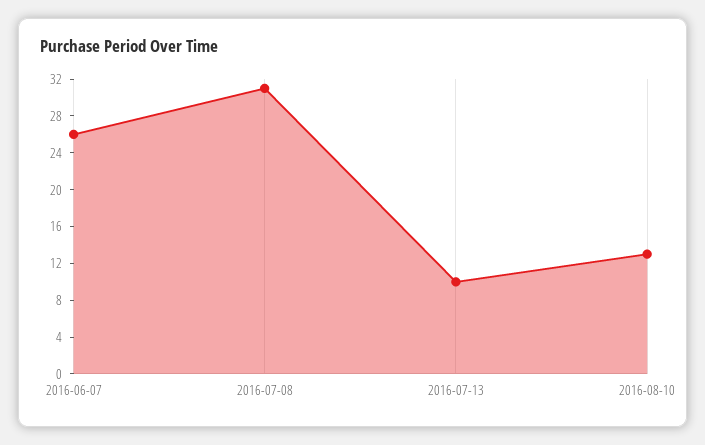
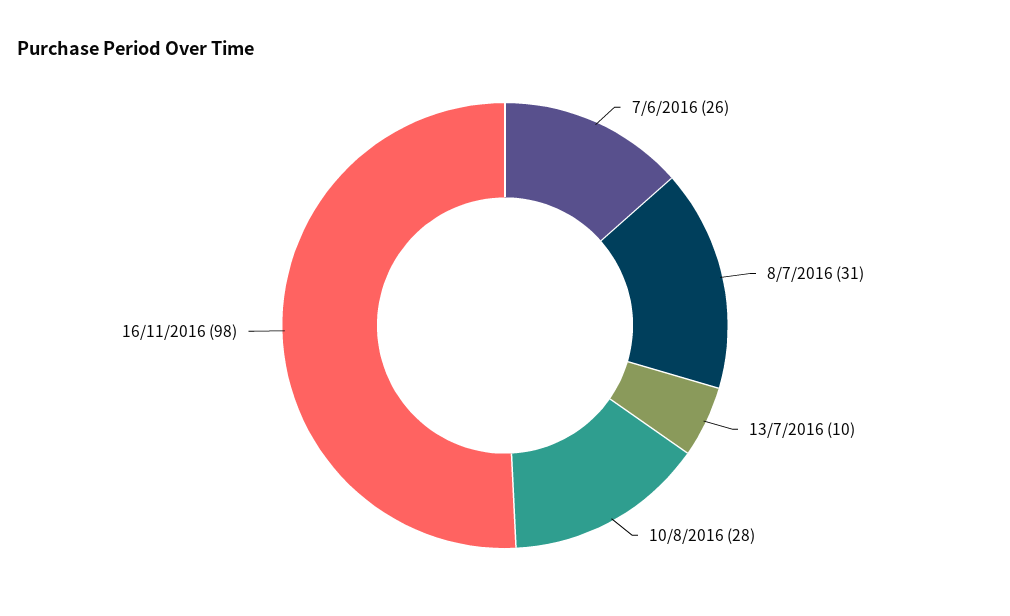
2016-08-10: 13 -> 28
16/11/2016: none -> 98

